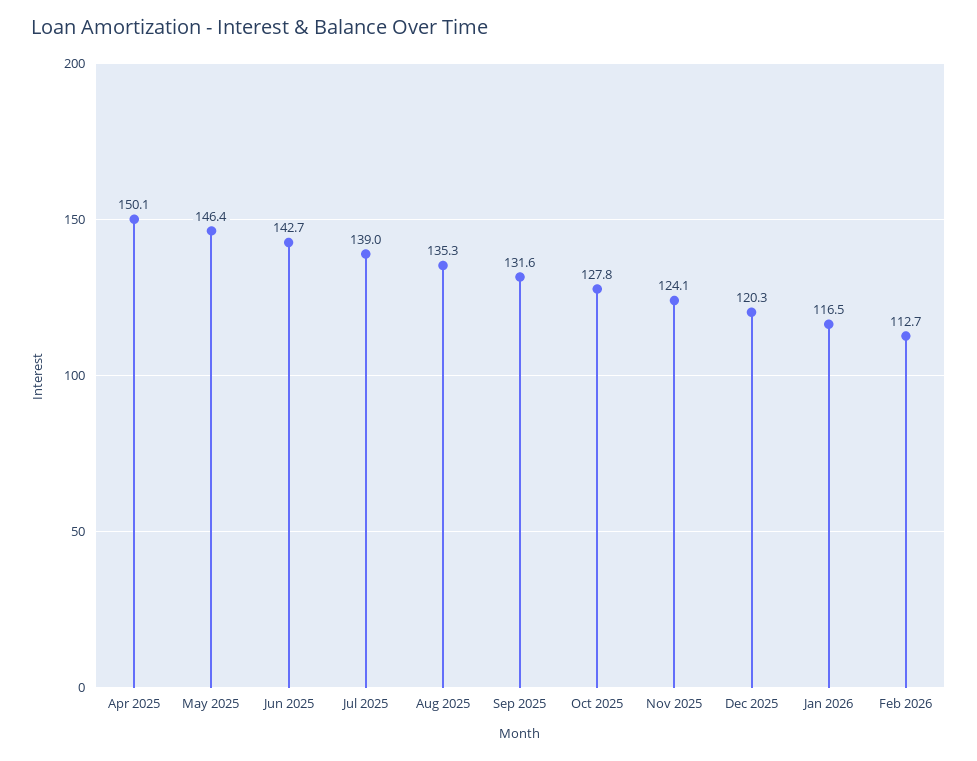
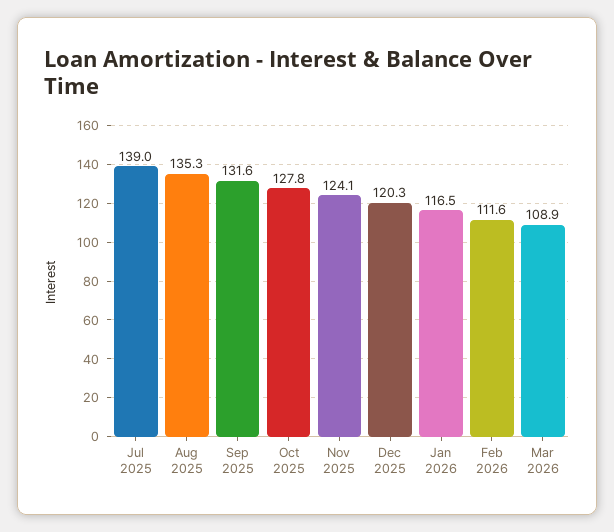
Apr 2025: 150.1 -> none
May 2025: 146.4 -> none
Jun 2025: 142.7 -> none
Feb 2026: 112.7 -> 111.6
Mar 2026: none -> 108.9

